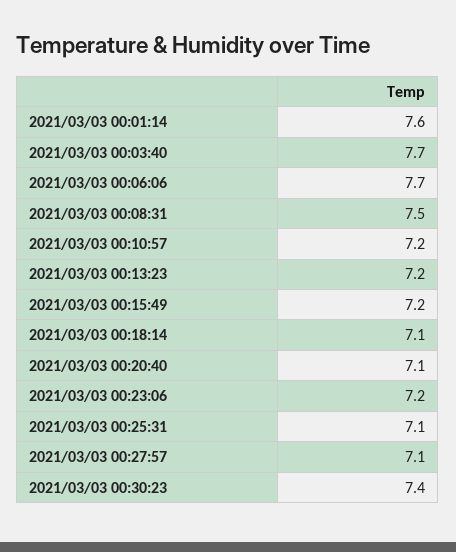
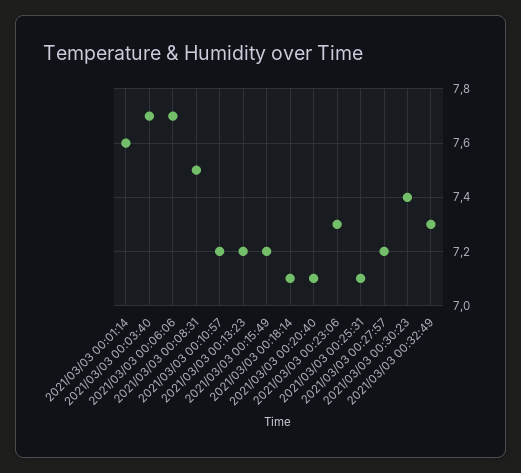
2021/03/03 00:23:06: 7.2 -> 7.3
2021/03/03 00:27:57: 7.1 -> 7.2
2021/03/03 00:32:49: none -> 7.3

